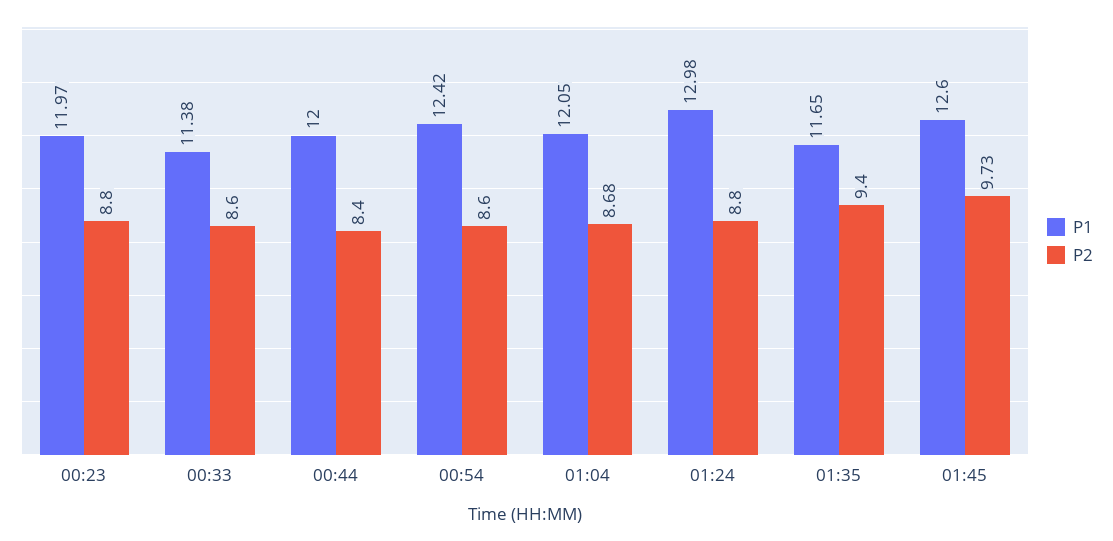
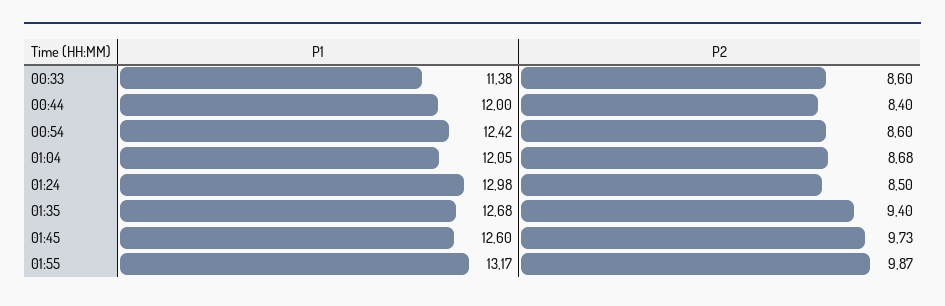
P1, 00:23: 11.97 -> none
P2, 00:23: 8.8 -> none
P2, 01:24: 8.8 -> 8.5
P1, 01:35: 11.65 -> 12.68
P1, 01:55: none -> 13.17
P2, 01:55: none -> 9.87

